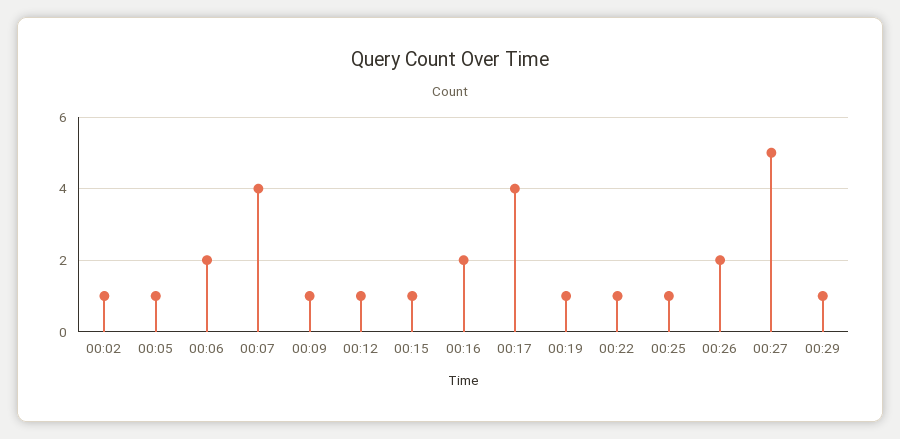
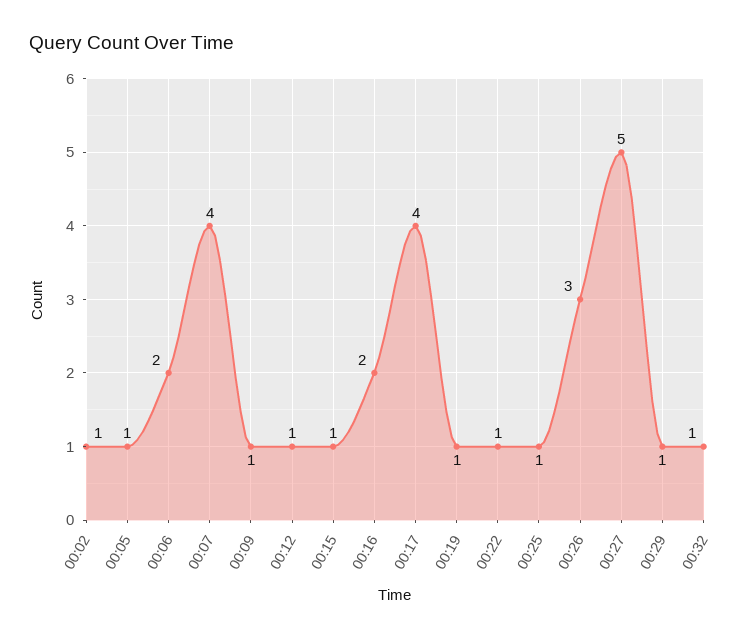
00:26: 2 -> 3
00:32: none -> 1

